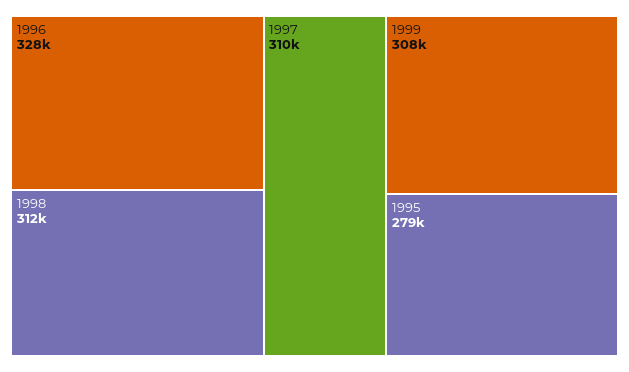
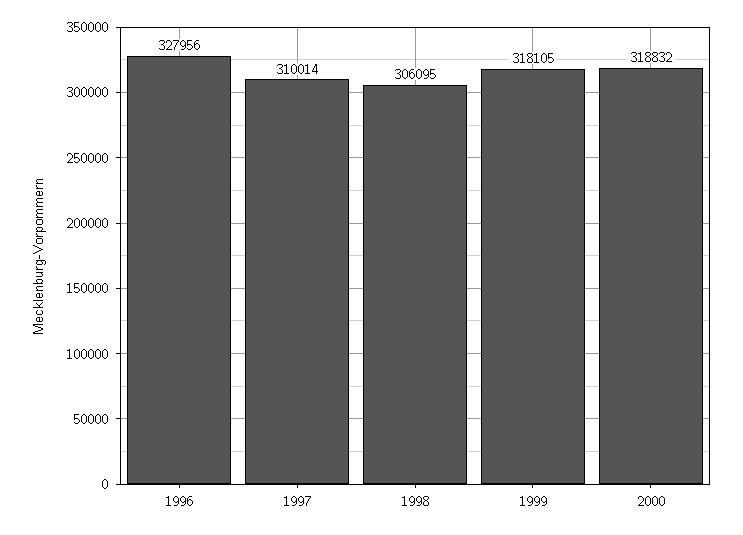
1998: 312000 -> 306095
1999: 308000 -> 318105
1995: 279000 -> none
2000: none -> 318832

